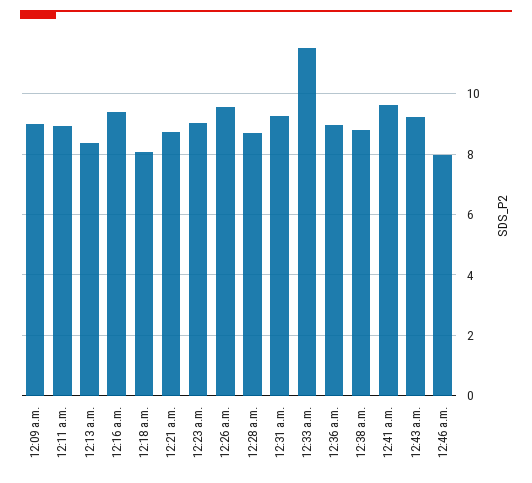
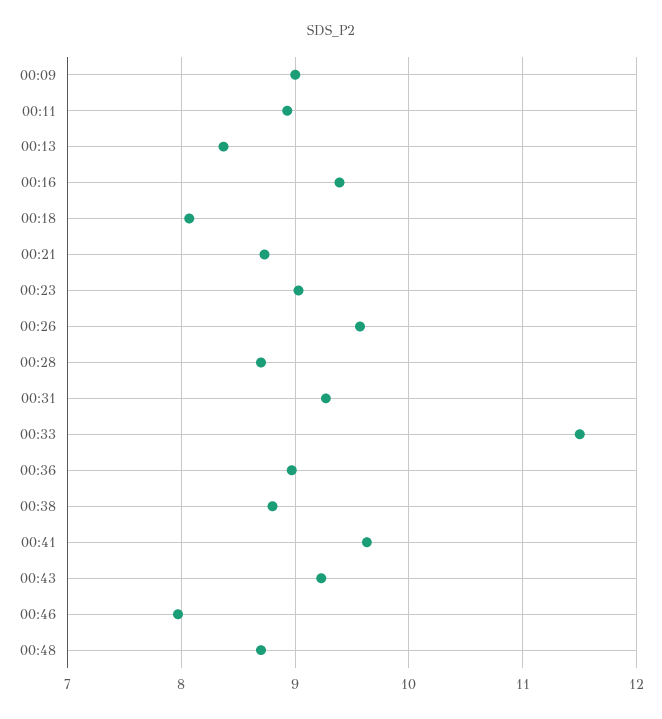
00:48: none -> 8.7

